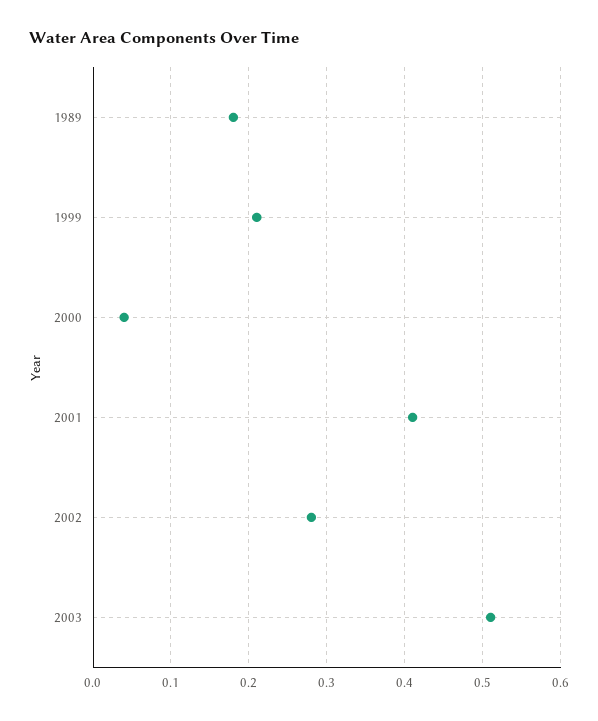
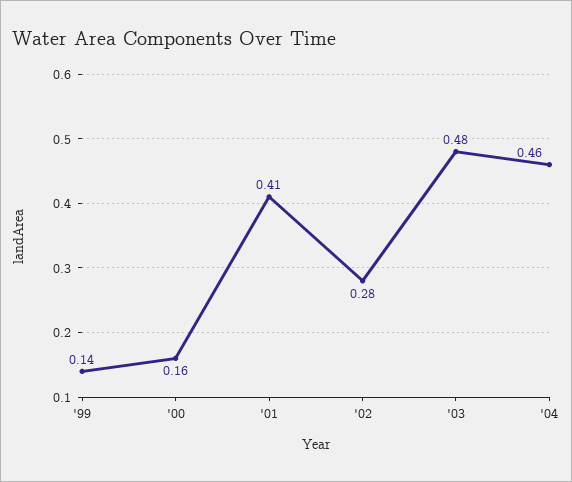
1989: 0.18 -> none
1999: 0.21 -> 0.14
2000: 0.04 -> 0.16
2003: 0.51 -> 0.48
'04: none -> 0.46

